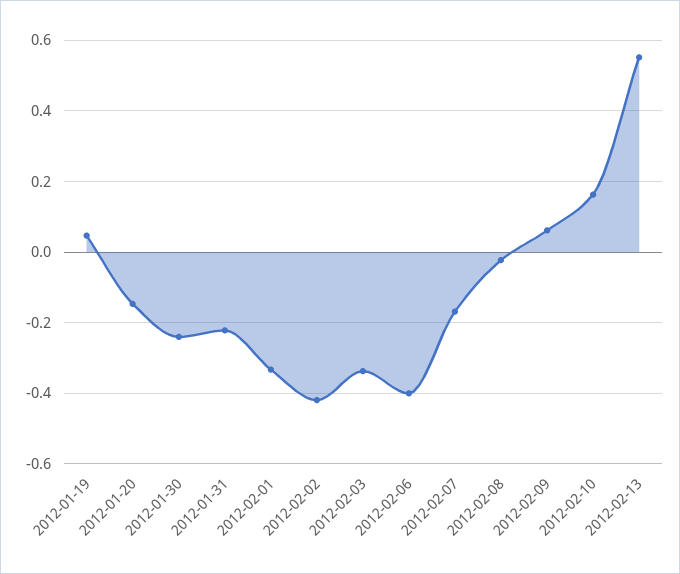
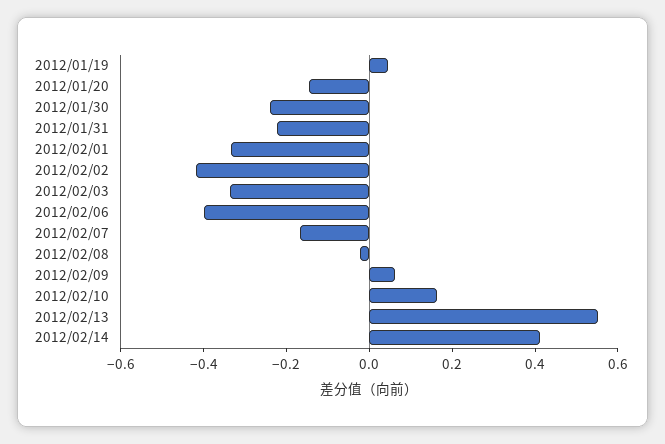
2012/02/14: none -> 0.4

